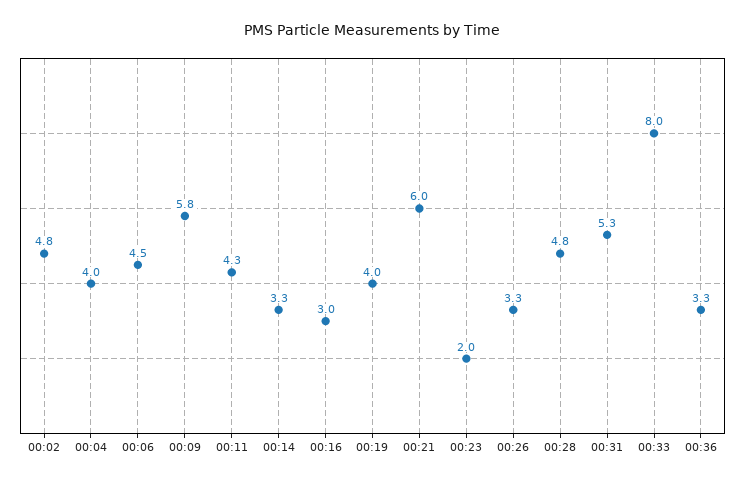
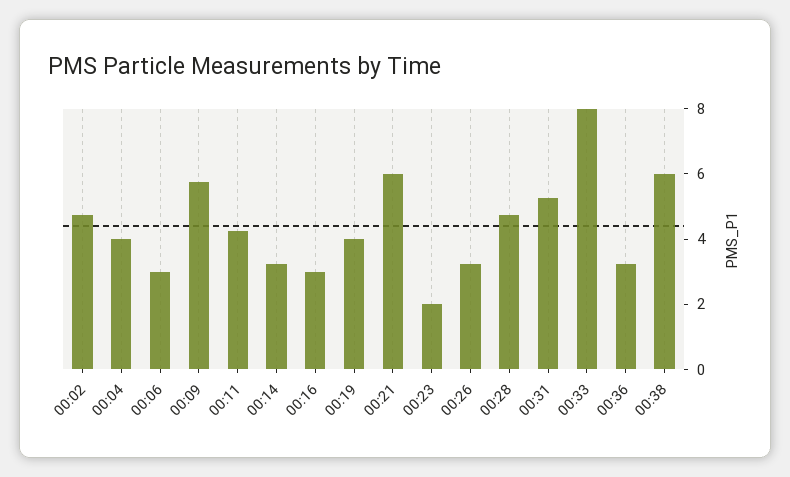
00:06: 4.5 -> 3
00:38: none -> 6

